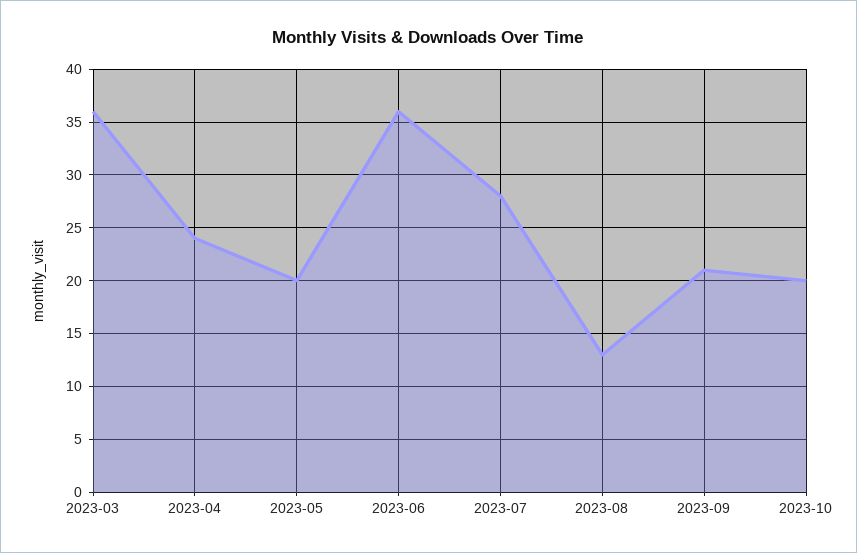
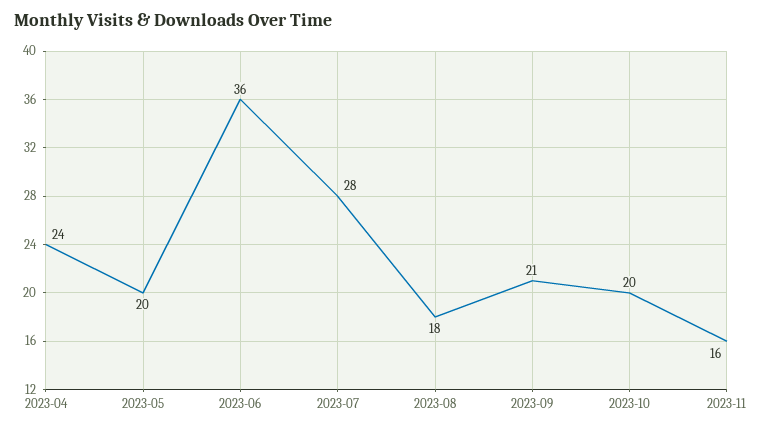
2023-03: 36 -> none
2023-08: 13 -> 18
2023-11: none -> 16

